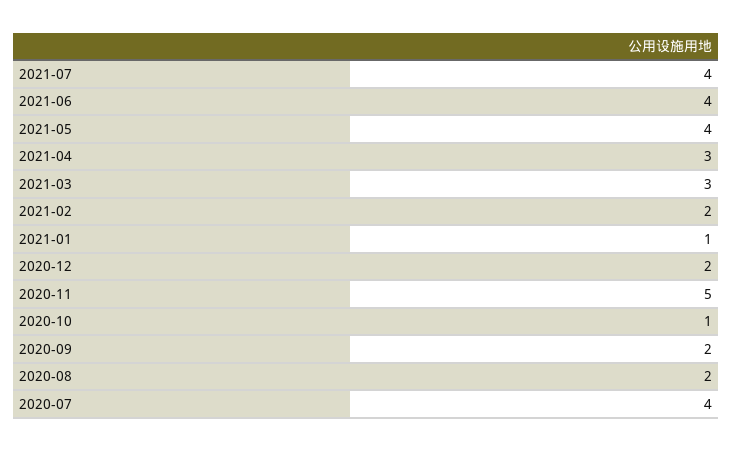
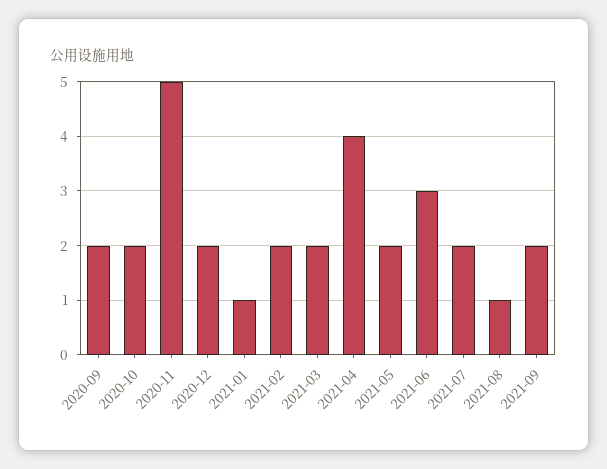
2021-07: 4 -> 2
2021-06: 4 -> 3
2021-05: 4 -> 2
2021-04: 3 -> 4
2021-03: 3 -> 2
2020-10: 1 -> 2
2020-08: 2 -> none
2020-07: 4 -> none
2021-08: none -> 1
2021-09: none -> 2

